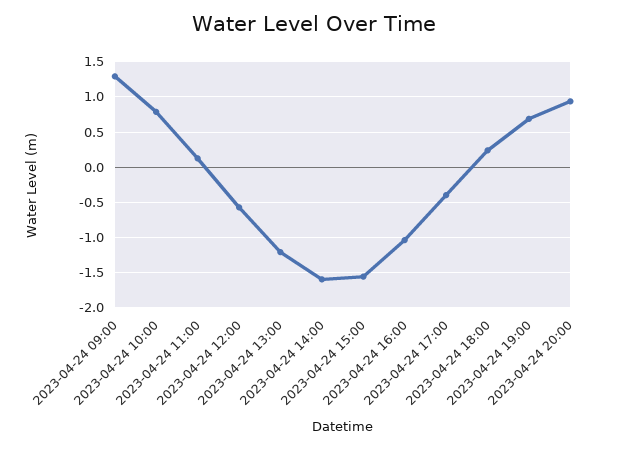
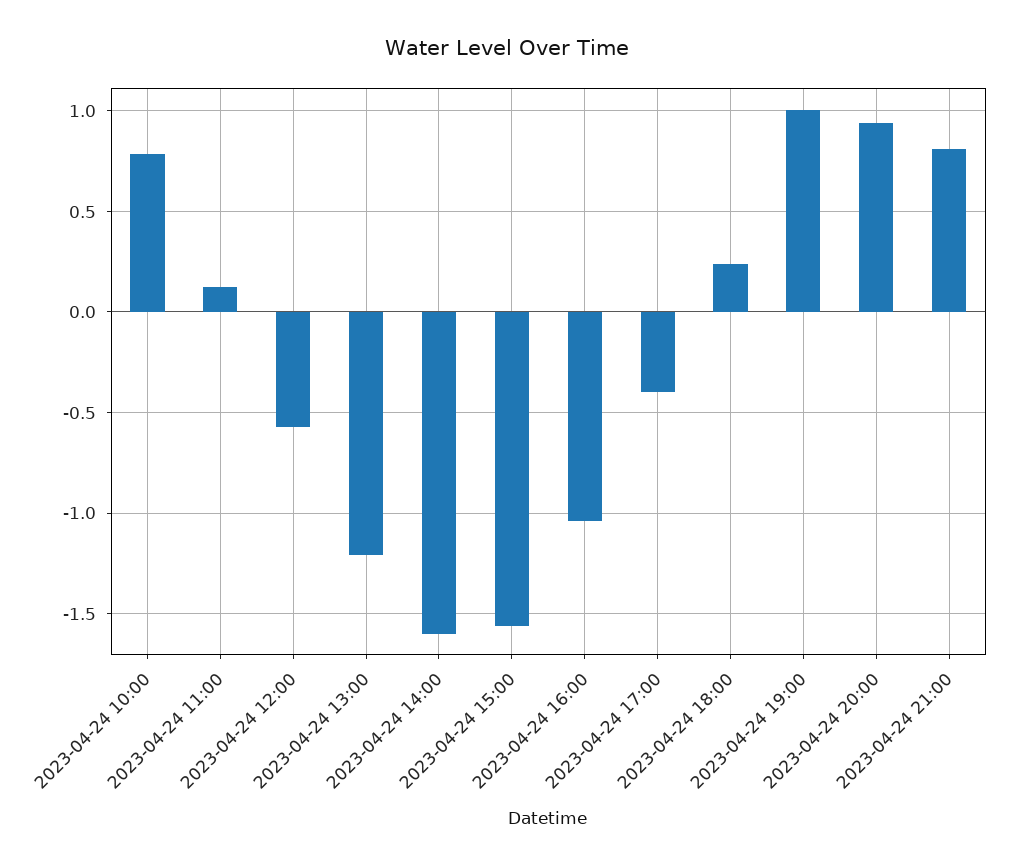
2023-04-24 09:00: 1.3 -> none
2023-04-24 19:00: 0.7 -> 1
2023-04-24 21:00: none -> 0.8

